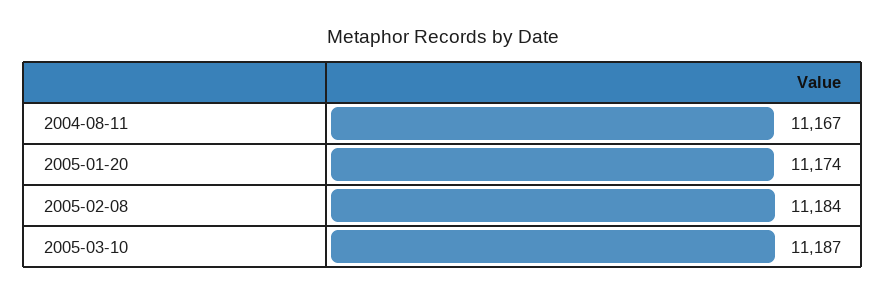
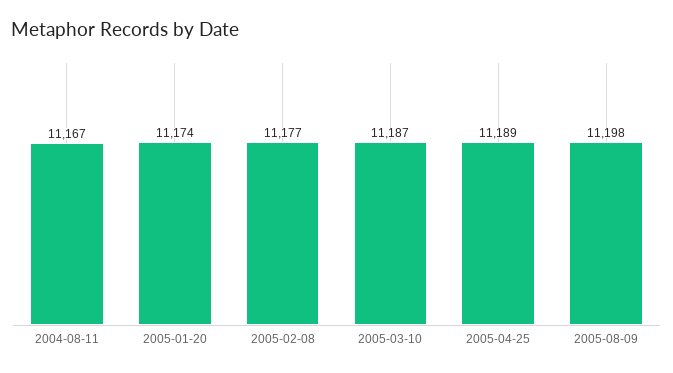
2005-02-08: 11184 -> 11177
2005-04-25: none -> 11189
2005-08-09: none -> 11198

